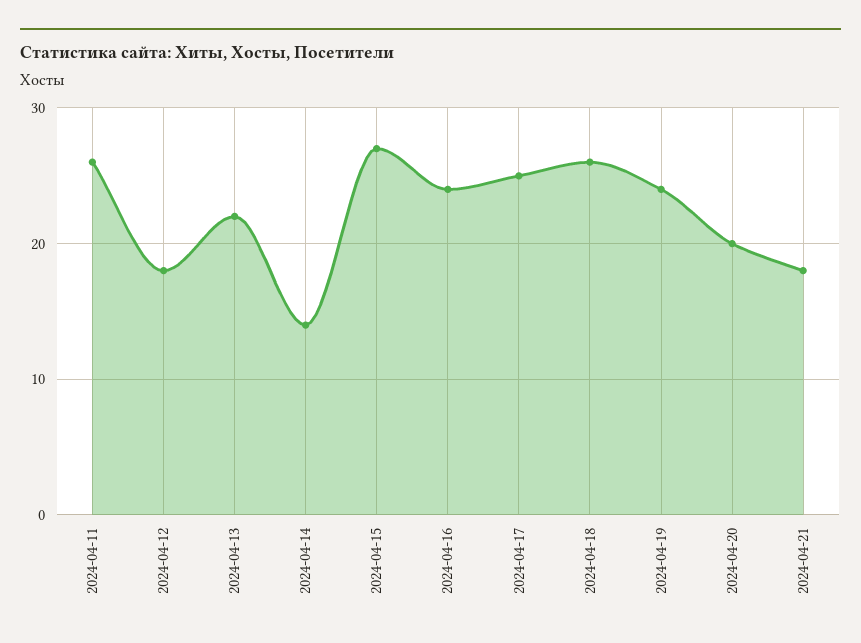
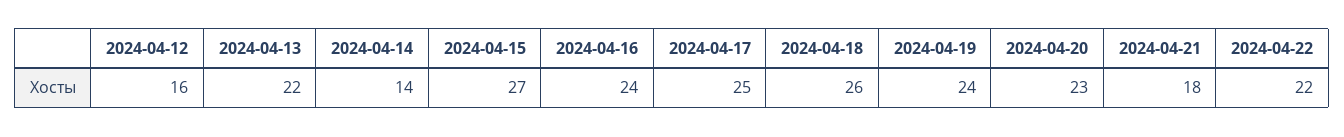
2024-04-11: 26 -> none
2024-04-12: 18 -> 16
2024-04-20: 20 -> 23
2024-04-22: none -> 22

